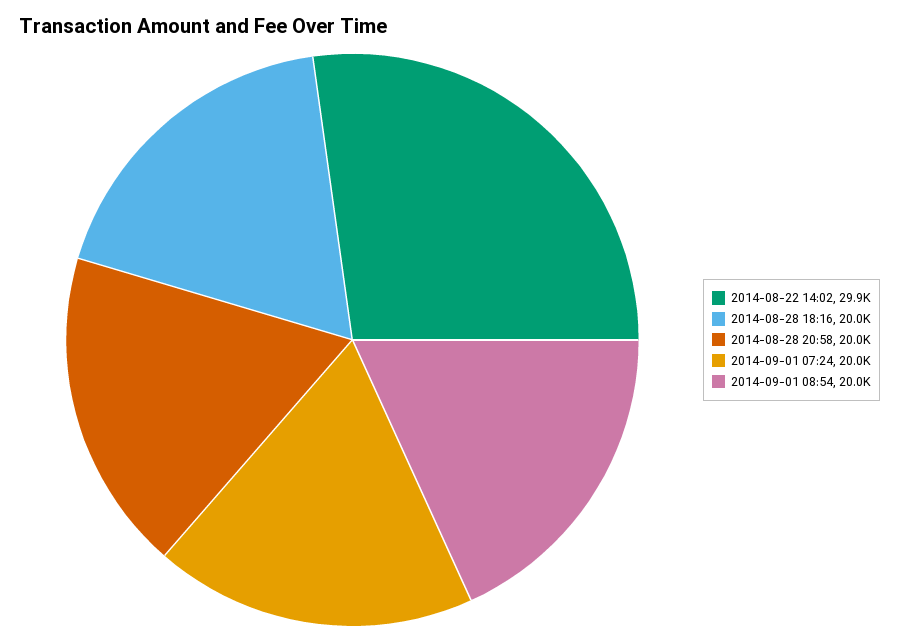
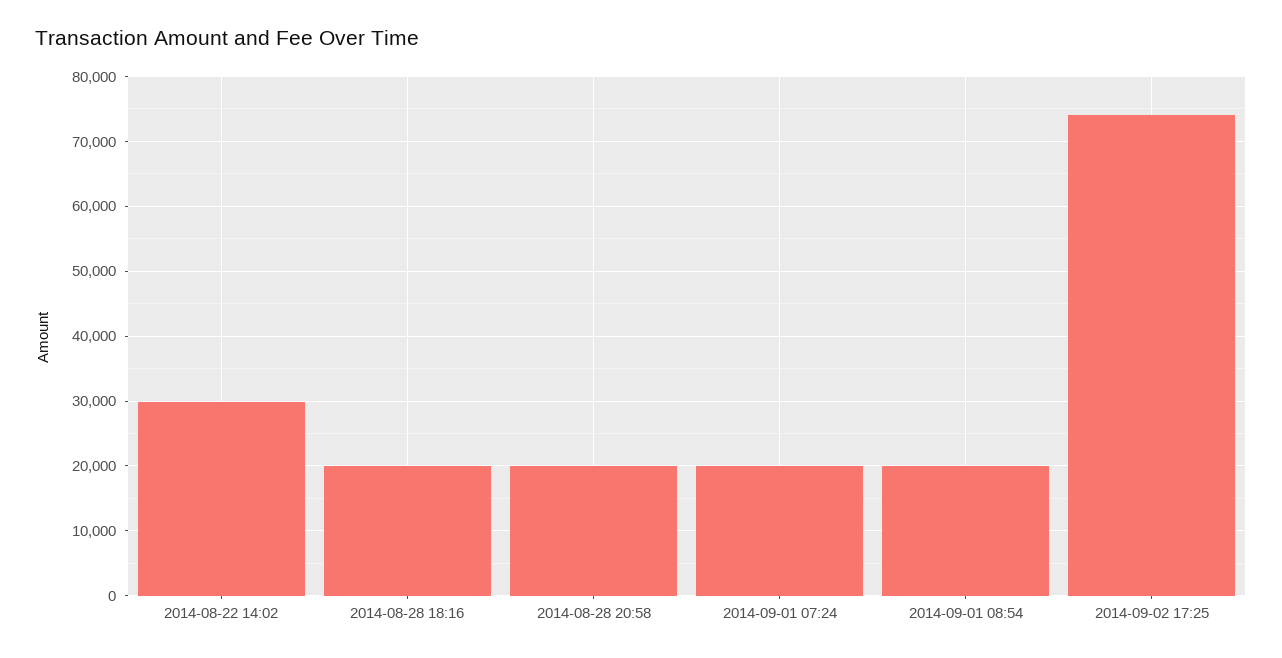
2014-09-02 17:25: none -> 74000

